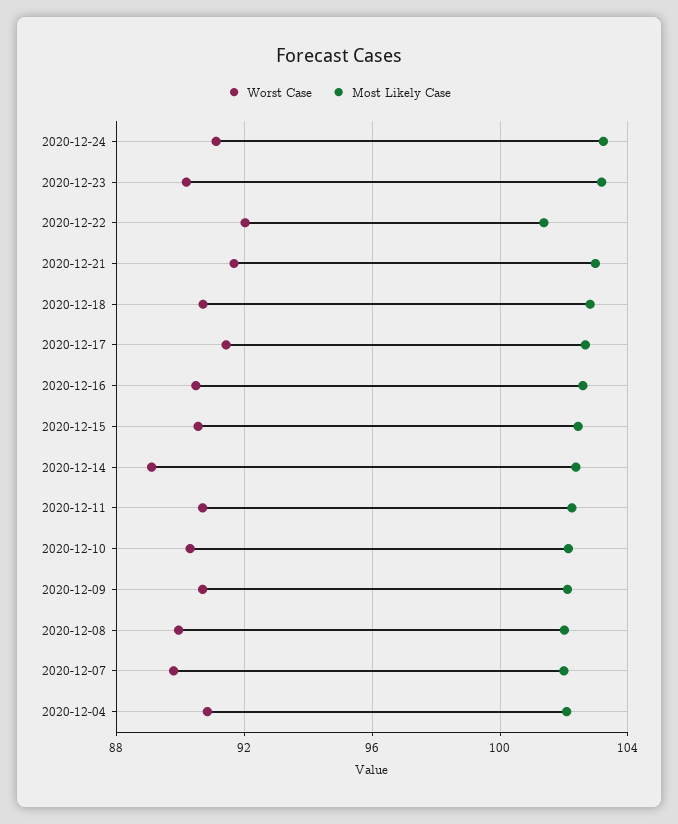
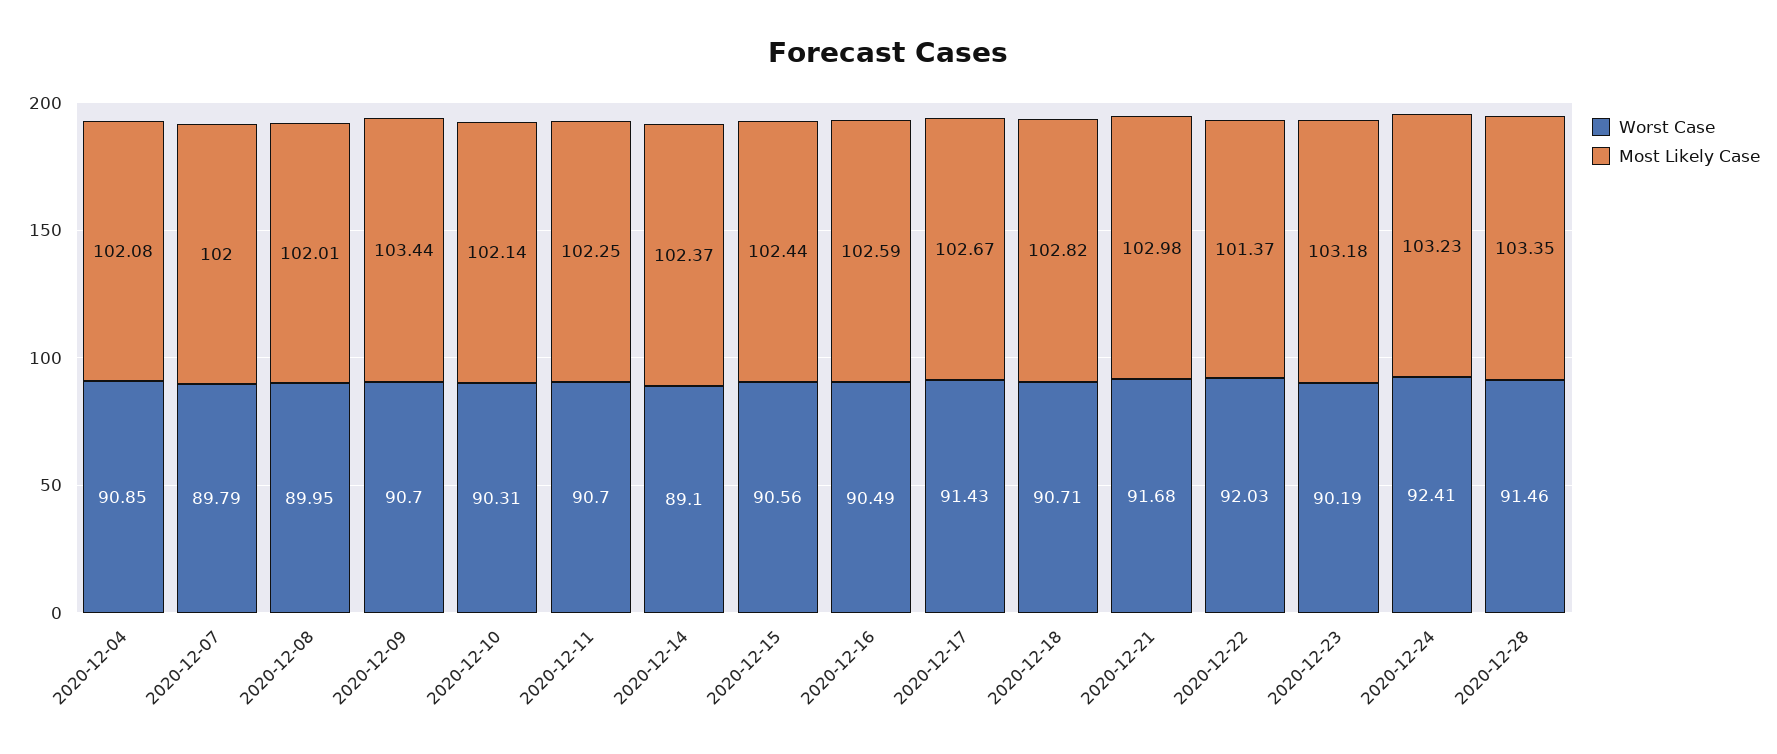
Worst Case, 2020-12-24: 91 -> 92.41
Most Likely Case, 2020-12-09: 102 -> 103.44
Worst Case, 2020-12-28: none -> 91.46
Most Likely Case, 2020-12-28: none -> 103.35

